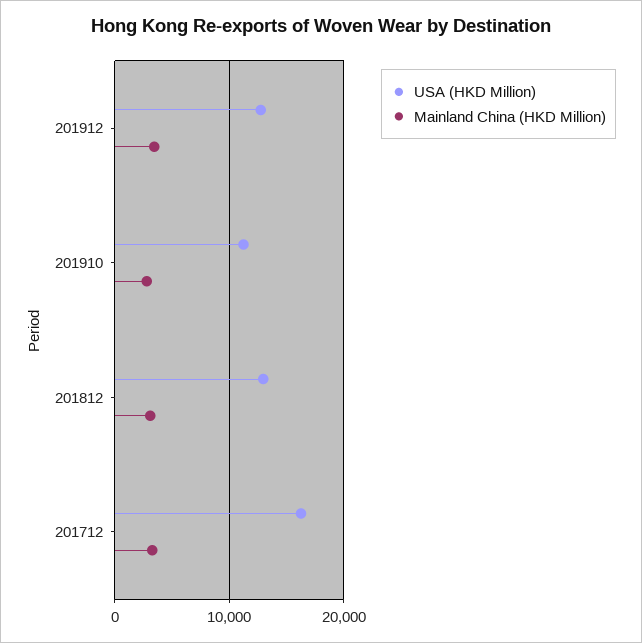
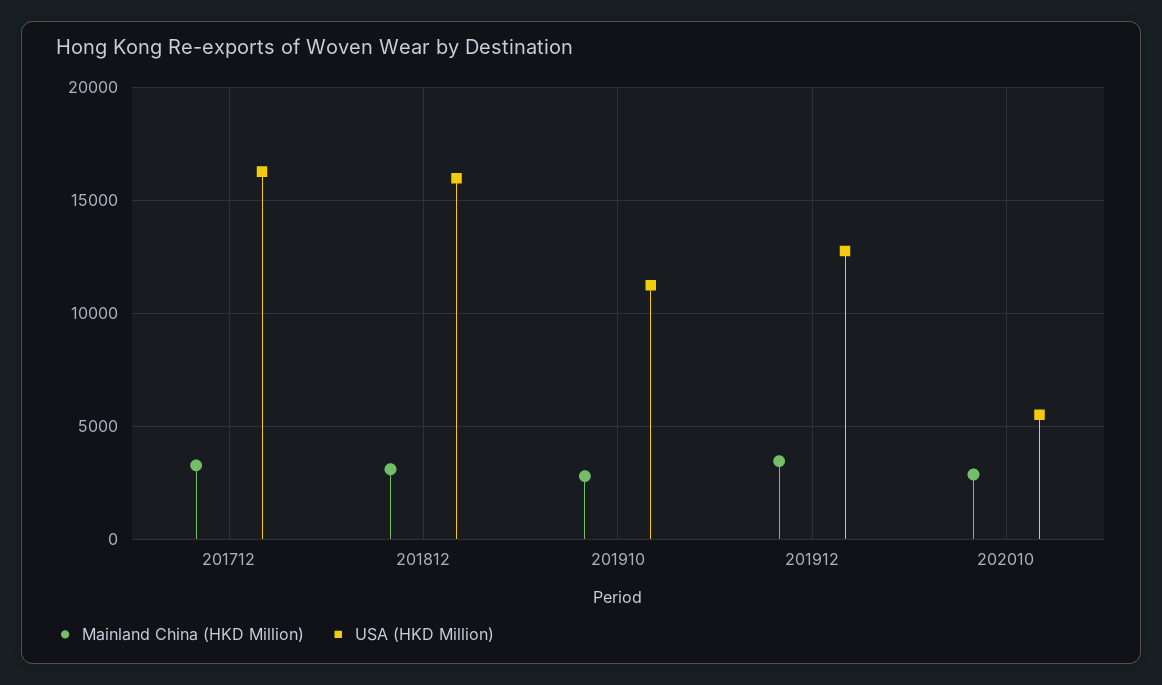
USA (HKD Million), 201812: 13000 -> 16000
Mainland China (HKD Million), 202010: none -> 3000
USA (HKD Million), 202010: none -> 5500

